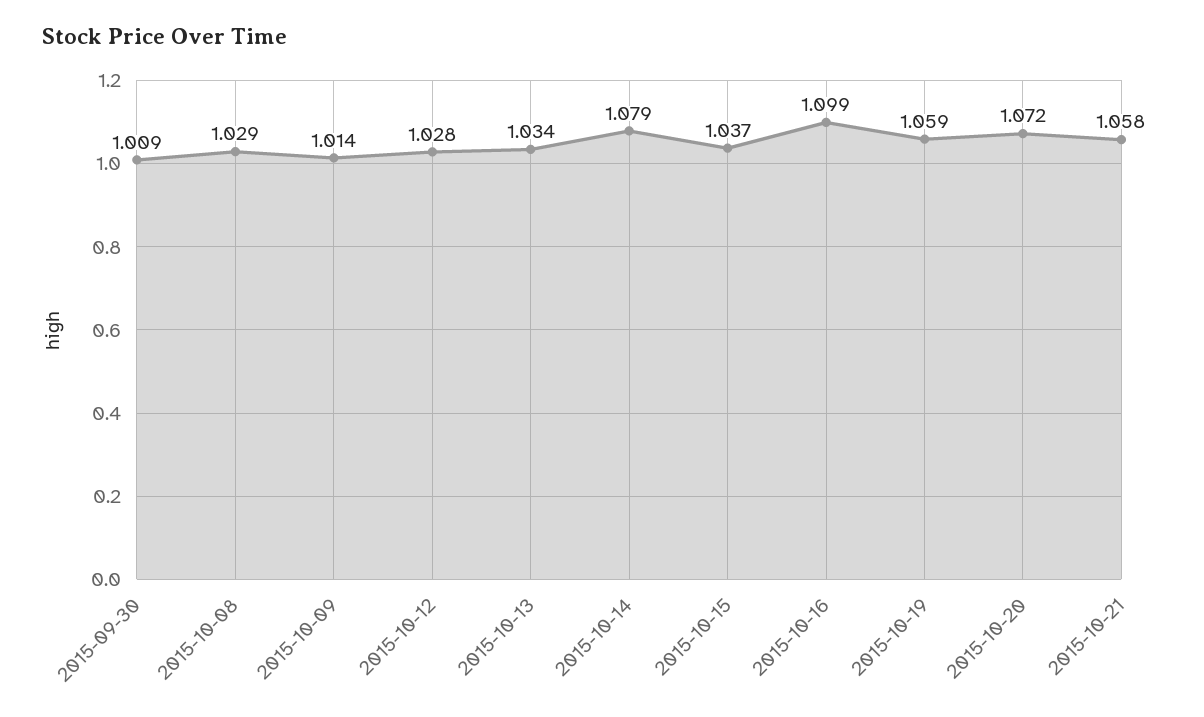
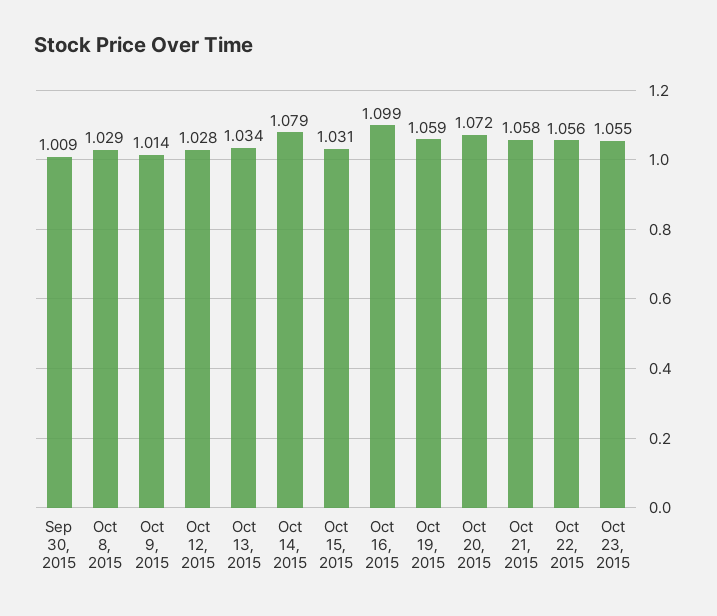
2015-10-15: 1.037 -> 1.031
Oct 22, 2015: none -> 1.056
Oct 23, 2015: none -> 1.055

